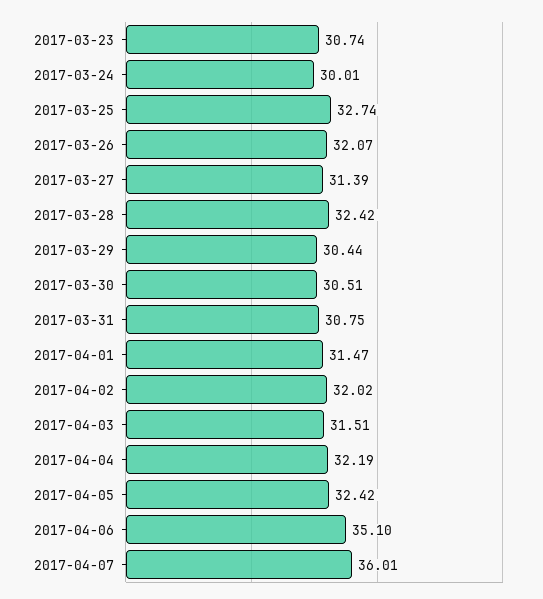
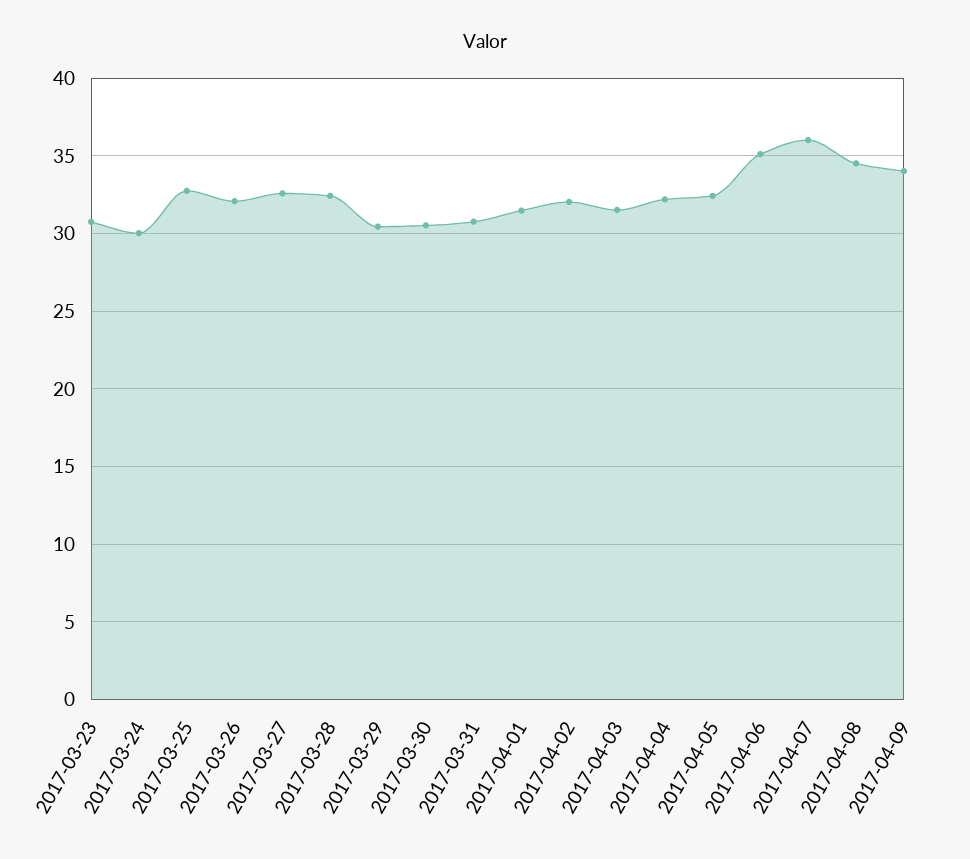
2017-03-27: 31.39 -> 32.5
2017-04-08: none -> 34.5
2017-04-09: none -> 34

